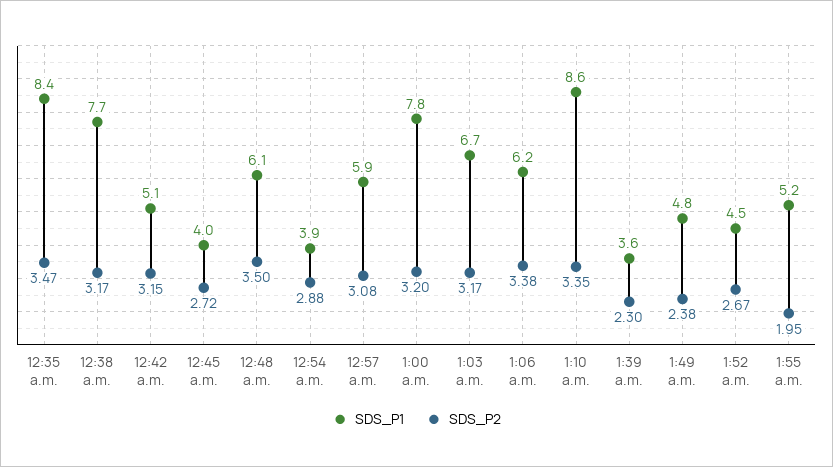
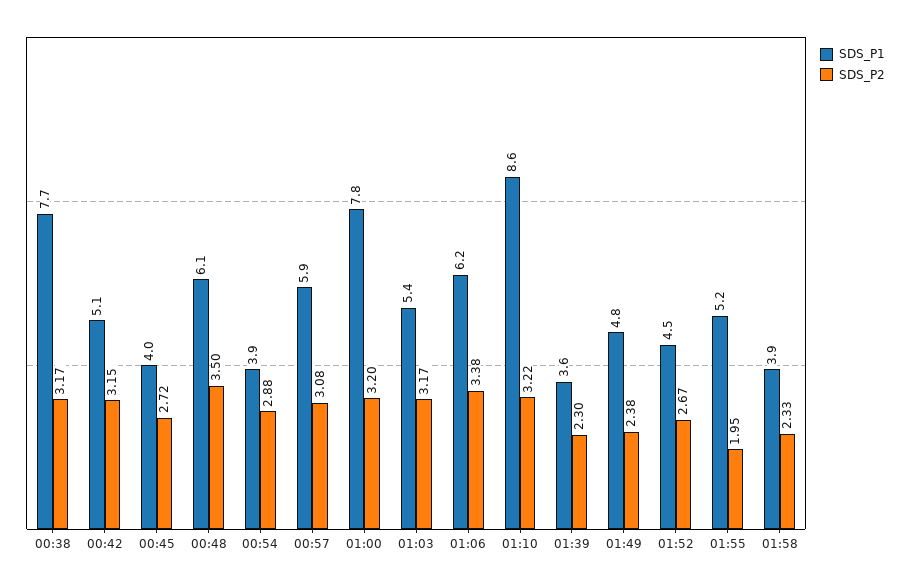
SDS_P1, 12:35 a.m.: 8.4 -> none
SDS_P2, 12:35 a.m.: 3.47 -> none
SDS_P1, 1:03 a.m.: 6.7 -> 5.4
SDS_P2, 1:10 a.m.: 3.35 -> 3.22
SDS_P1, 01:58: none -> 3.9
SDS_P2, 01:58: none -> 2.33

